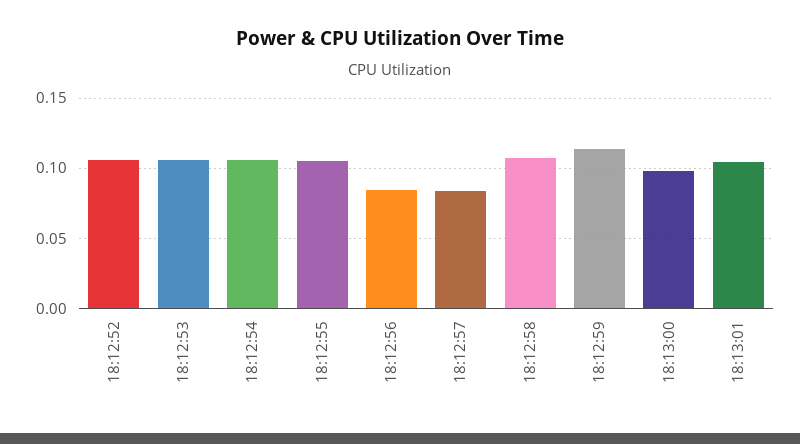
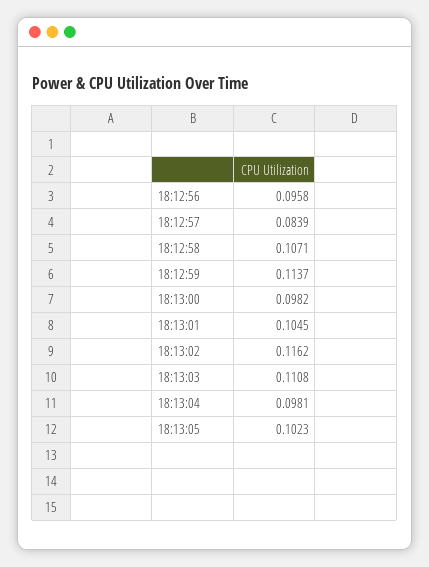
18:12:52: 0.105 -> none
18:12:53: 0.105 -> none
18:12:54: 0.105 -> none
18:12:55: 0.105 -> none
18:12:56: 0.085 -> 0.0958
18:13:02: none -> 0.1162
18:13:03: none -> 0.1108
18:13:04: none -> 0.0981
18:13:05: none -> 0.1023

